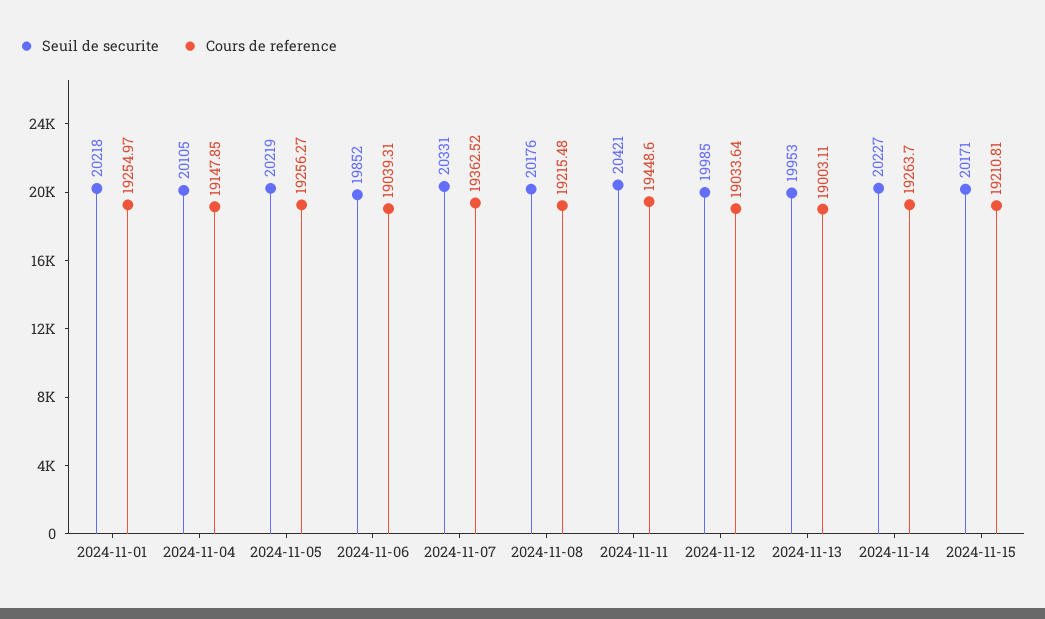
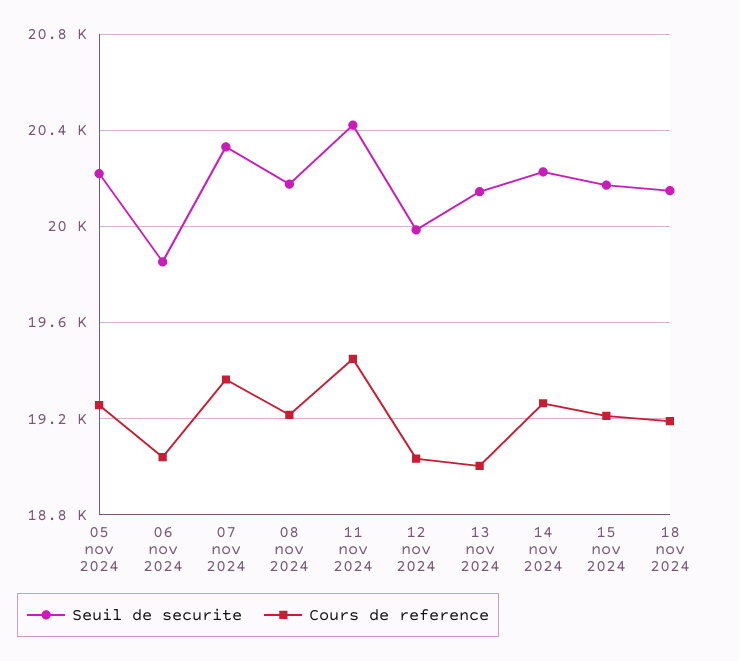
Seuil de securite, 2024-11-01: 20218 -> none
Cours de reference, 2024-11-01: 19254.97 -> none
Seuil de securite, 2024-11-04: 20105 -> none
Cours de reference, 2024-11-04: 19147.85 -> none
Seuil de securite, 2024-11-13: 19953 -> 20150
Seuil de securite, 18 nov 2024: none -> 20150
Cours de reference, 18 nov 2024: none -> 19200

